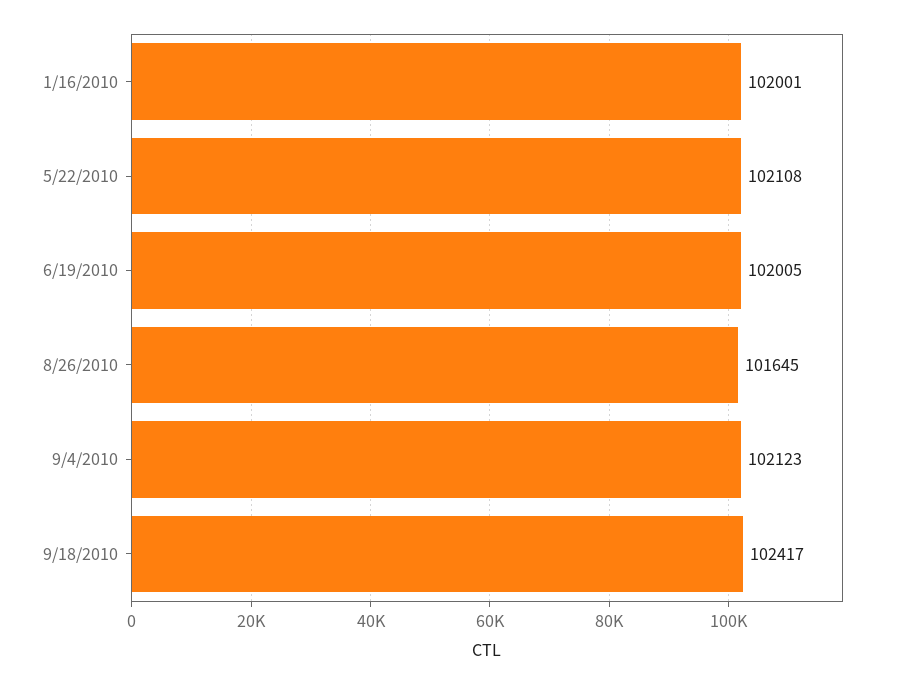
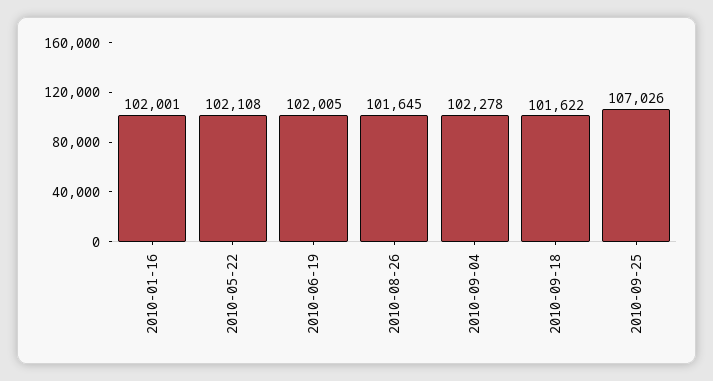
9/4/2010: 102123 -> 102278
9/18/2010: 102417 -> 101622
2010-09-25: none -> 107026

